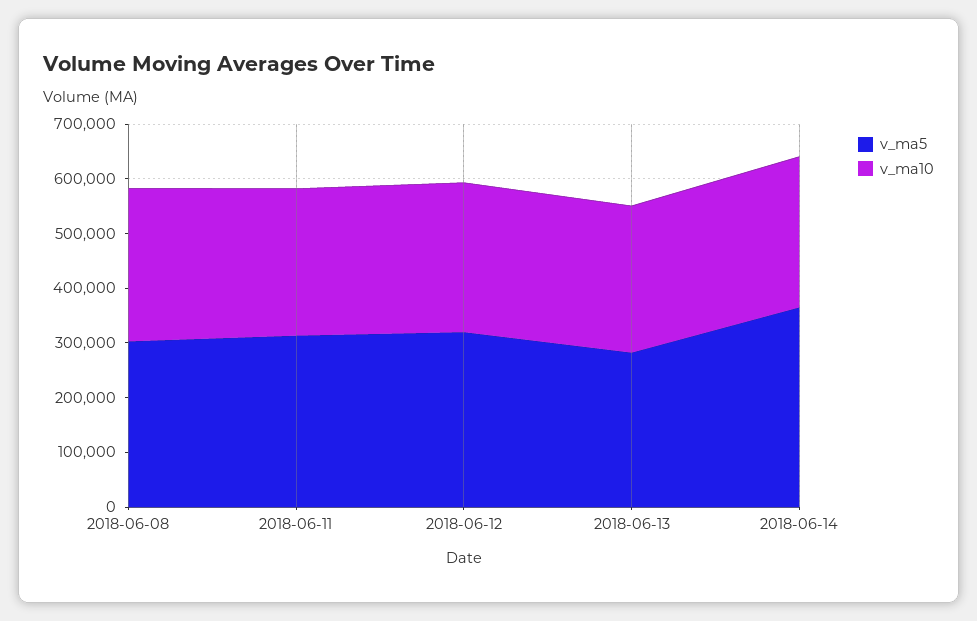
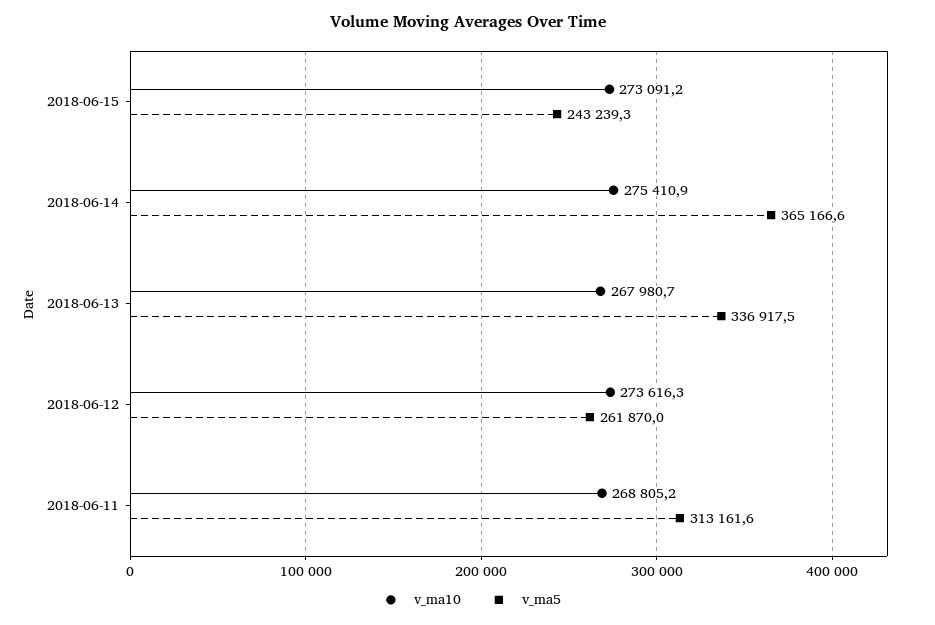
v_ma5, 2018-06-08: 300000 -> none
v_ma10, 2018-06-08: 280000 -> none
v_ma5, 2018-06-12: 320000 -> 261870
v_ma5, 2018-06-13: 280000 -> 336917.5
v_ma10, 2018-06-15: none -> 273091.2
v_ma5, 2018-06-15: none -> 243239.3

